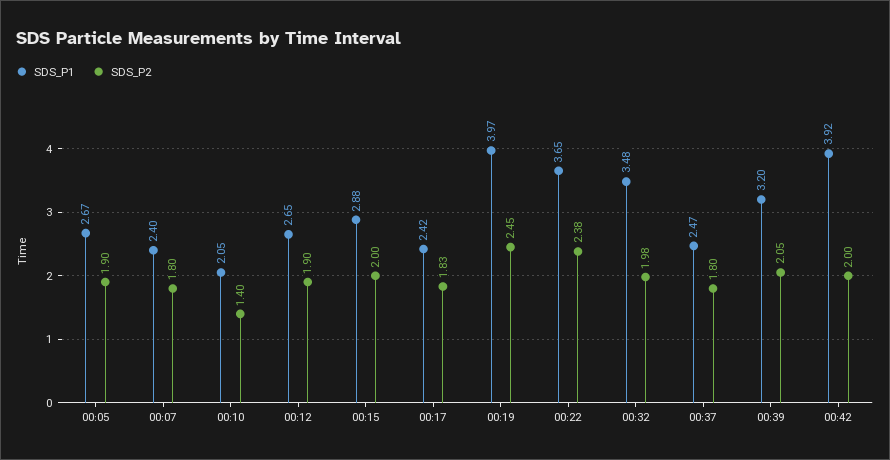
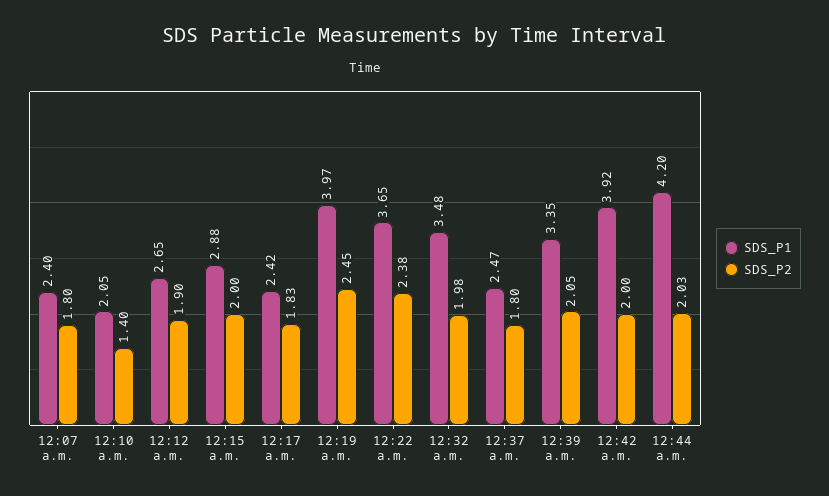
SDS_P1, 00:05: 2.67 -> none
SDS_P2, 00:05: 1.9 -> none
SDS_P1, 00:39: 3.2 -> 3.35
SDS_P1, 12:44 a.m.: none -> 4.2
SDS_P2, 12:44 a.m.: none -> 2.03

